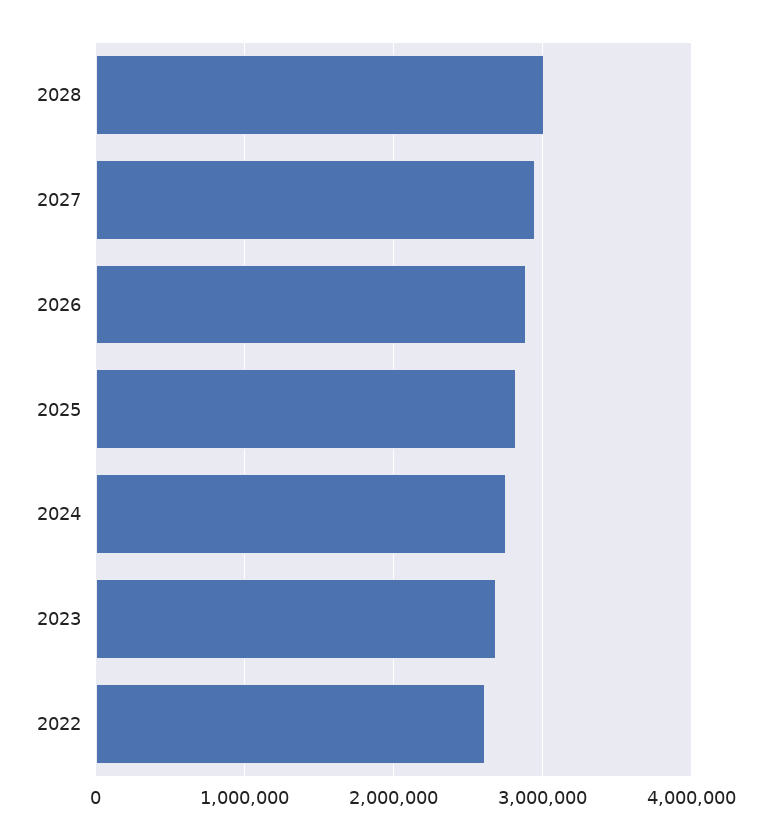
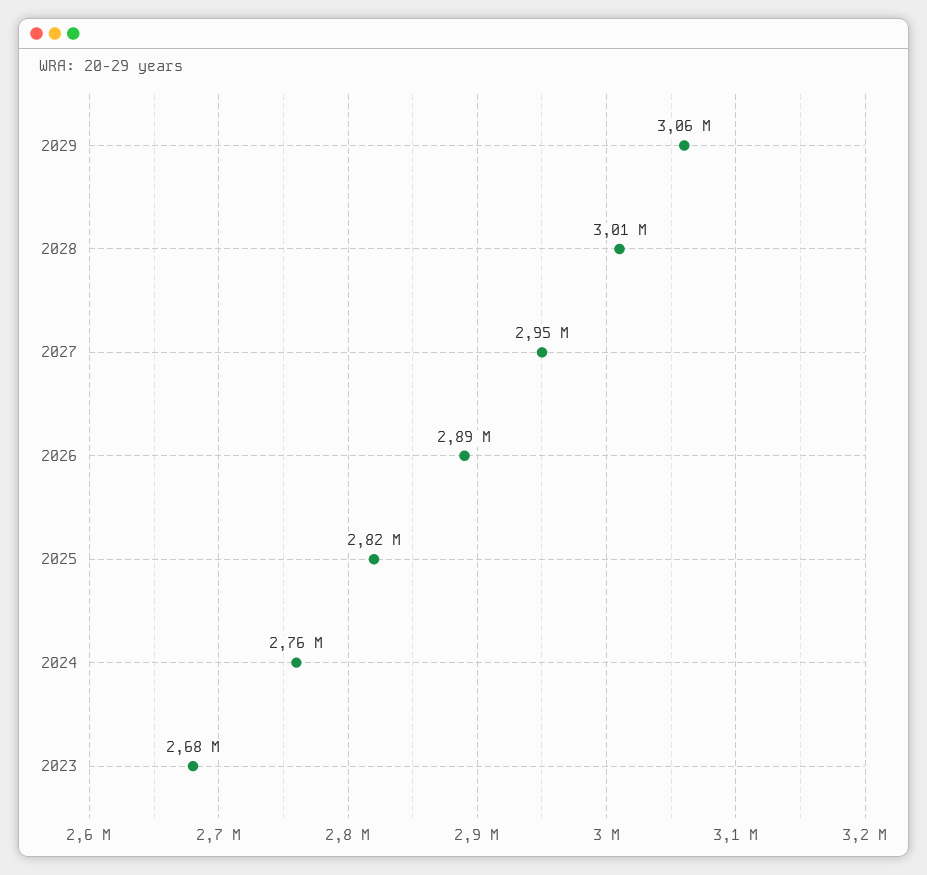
2022: 2600000 -> none
2029: none -> 3060000

